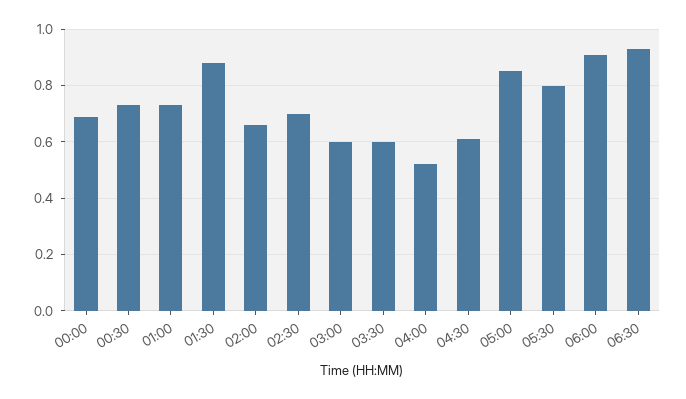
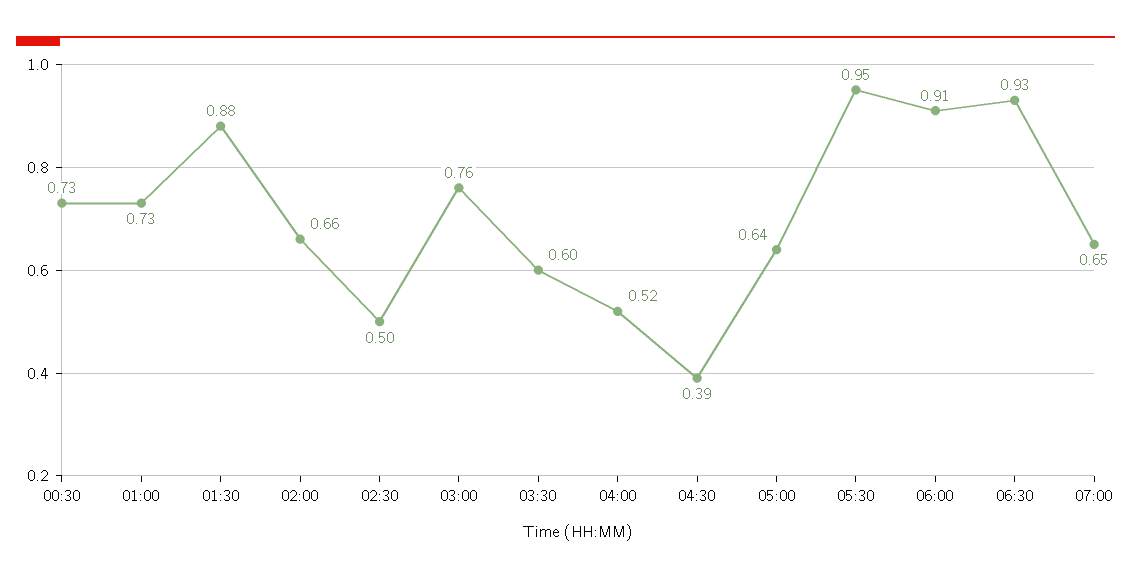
00:00: 0.7 -> none
02:30: 0.7 -> 0.5
03:00: 0.6 -> 0.76
04:30: 0.6 -> 0.39
05:00: 0.85 -> 0.64
05:30: 0.8 -> 0.95
07:00: none -> 0.65

